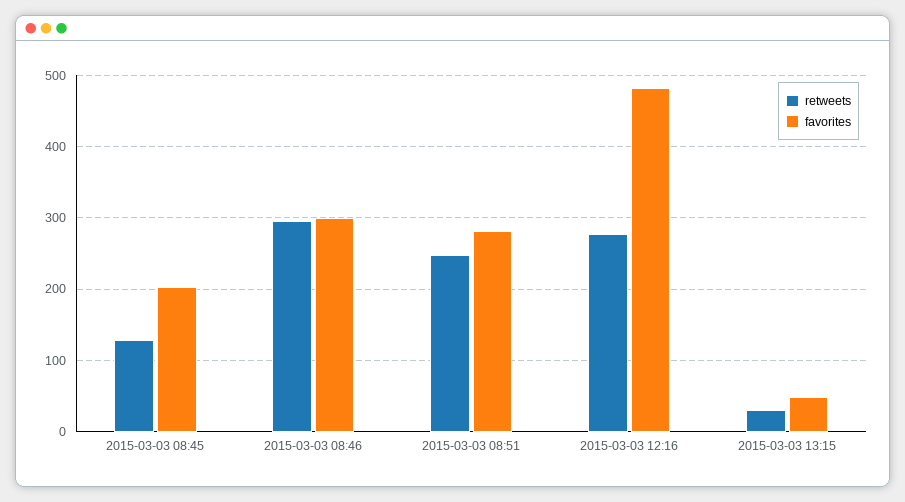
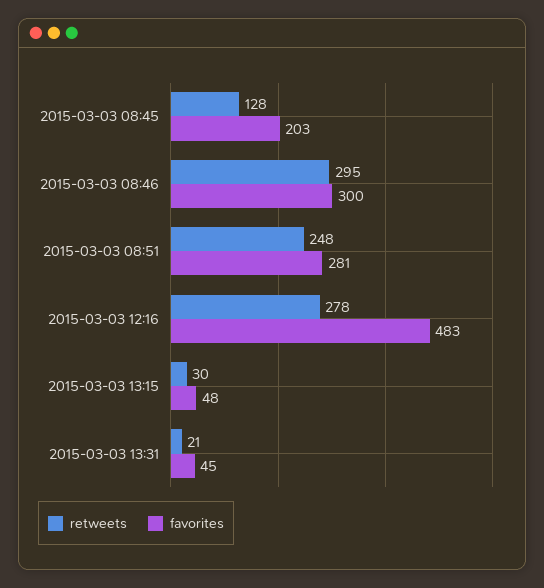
retweets, 2015-03-03 13:31: none -> 21
favorites, 2015-03-03 13:31: none -> 45

